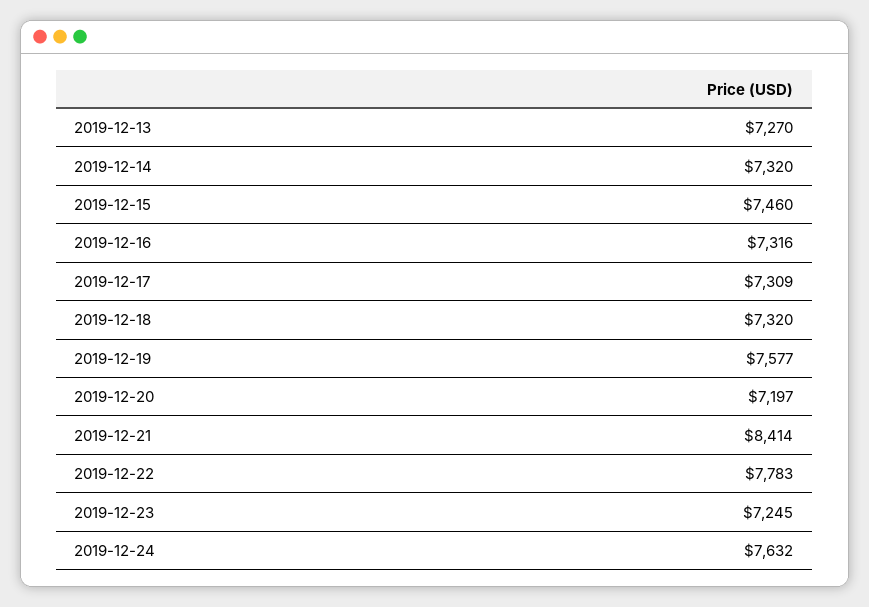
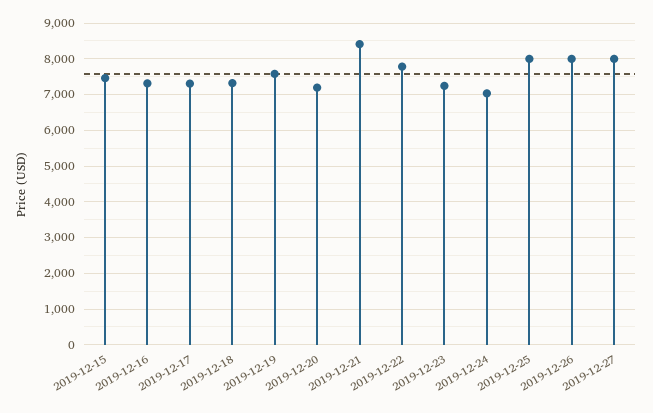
2019-12-13: 7270 -> none
2019-12-14: 7320 -> none
2019-12-24: 7632 -> 7000
2019-12-25: none -> 8000
2019-12-26: none -> 8000
2019-12-27: none -> 8000

